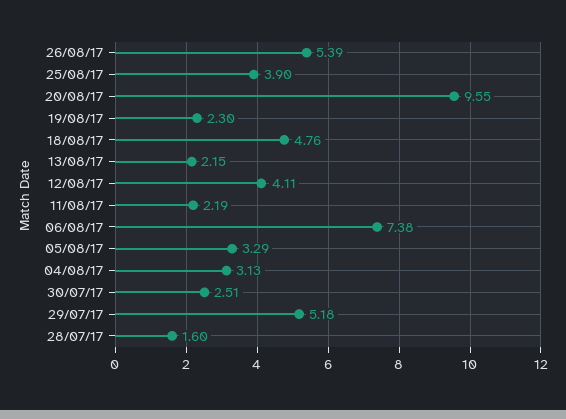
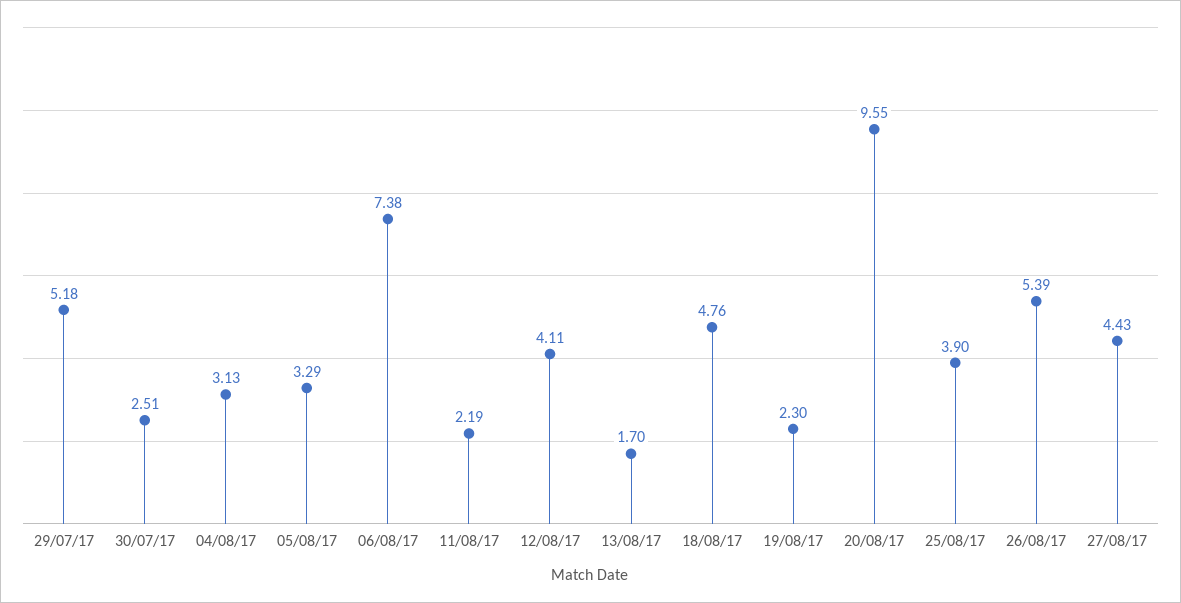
13/08/17: 2.15 -> 1.7
28/07/17: 1.6 -> none
27/08/17: none -> 4.43

